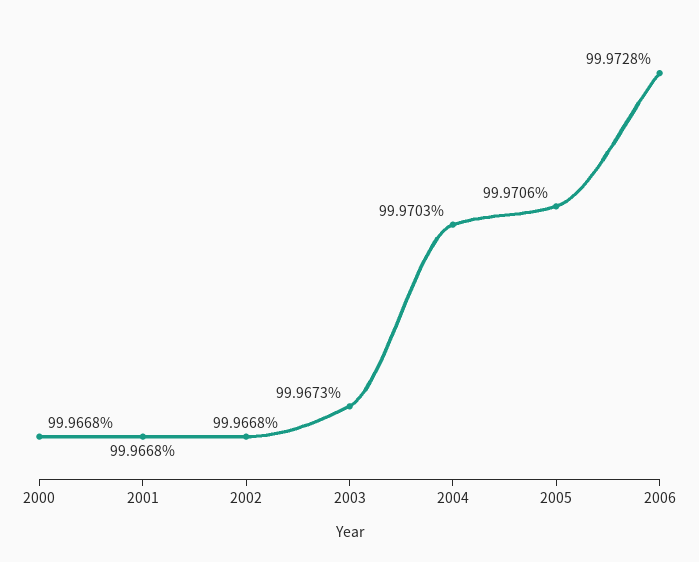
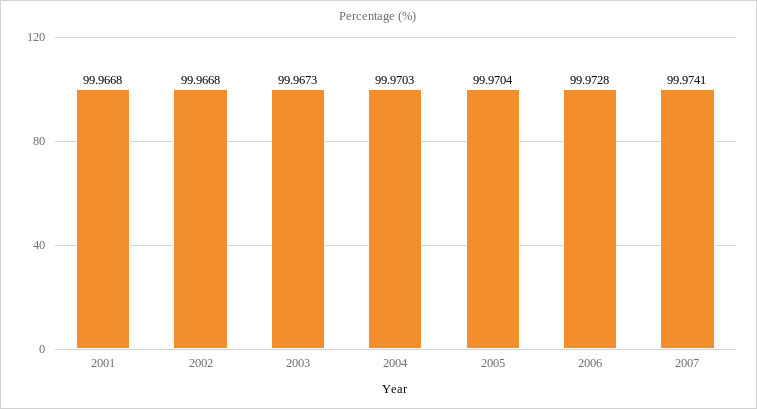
2000: 99.9668 -> none
2005: 99.9706 -> 99.9704
2007: none -> 99.9741

